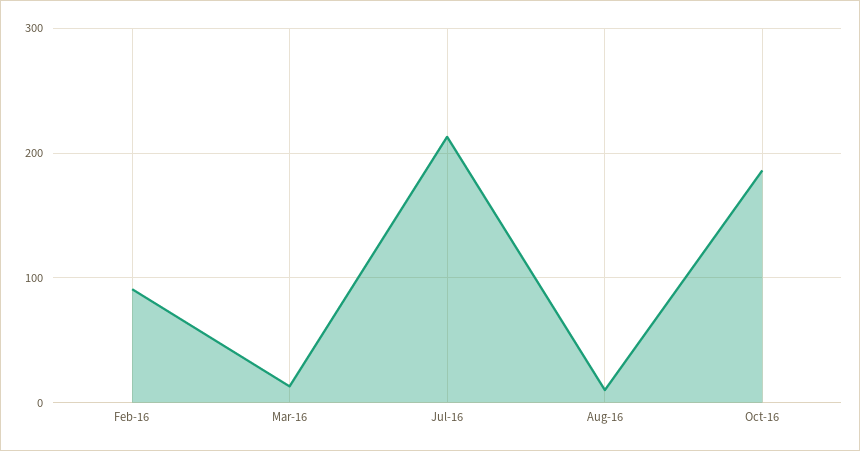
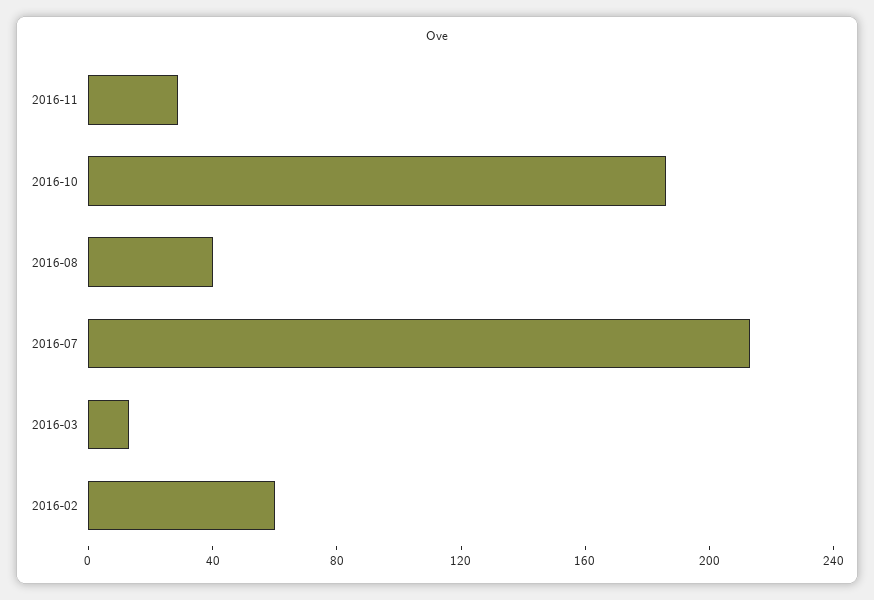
Feb-16: 90 -> 60
Aug-16: 10 -> 40
2016-11: none -> 30

